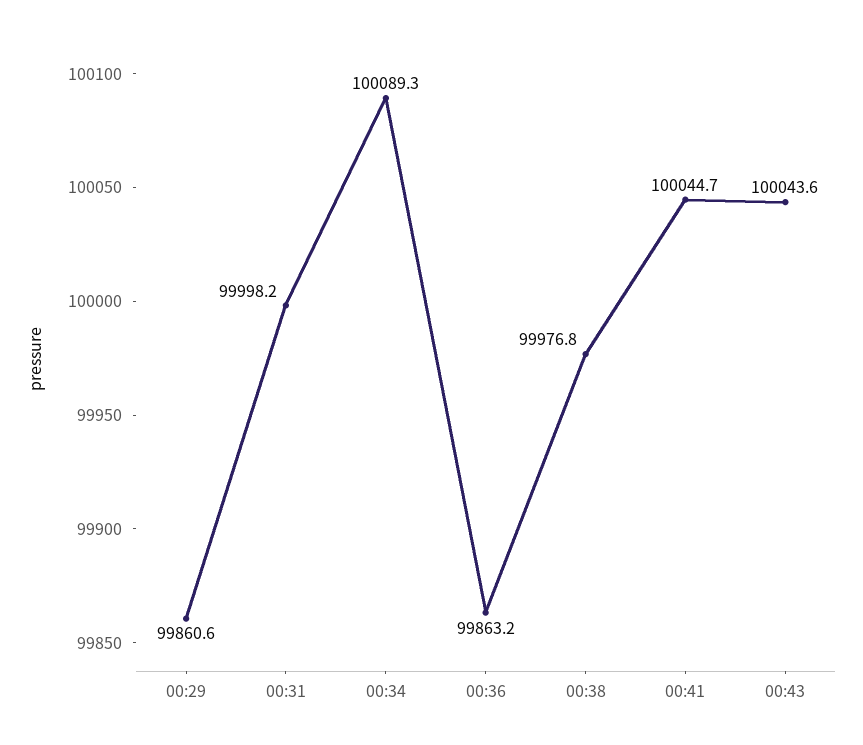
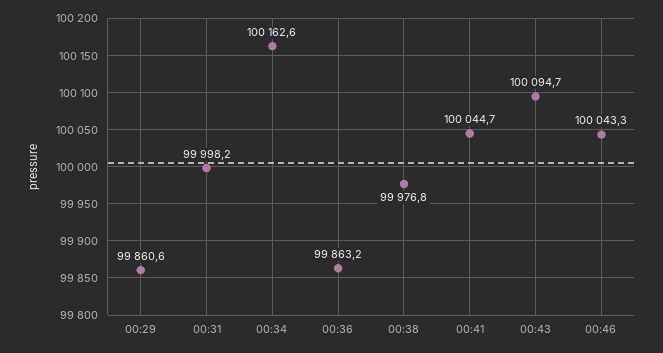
00:34: 100089.3 -> 100162.6
00:43: 100043.6 -> 100094.7
00:46: none -> 100043.3

